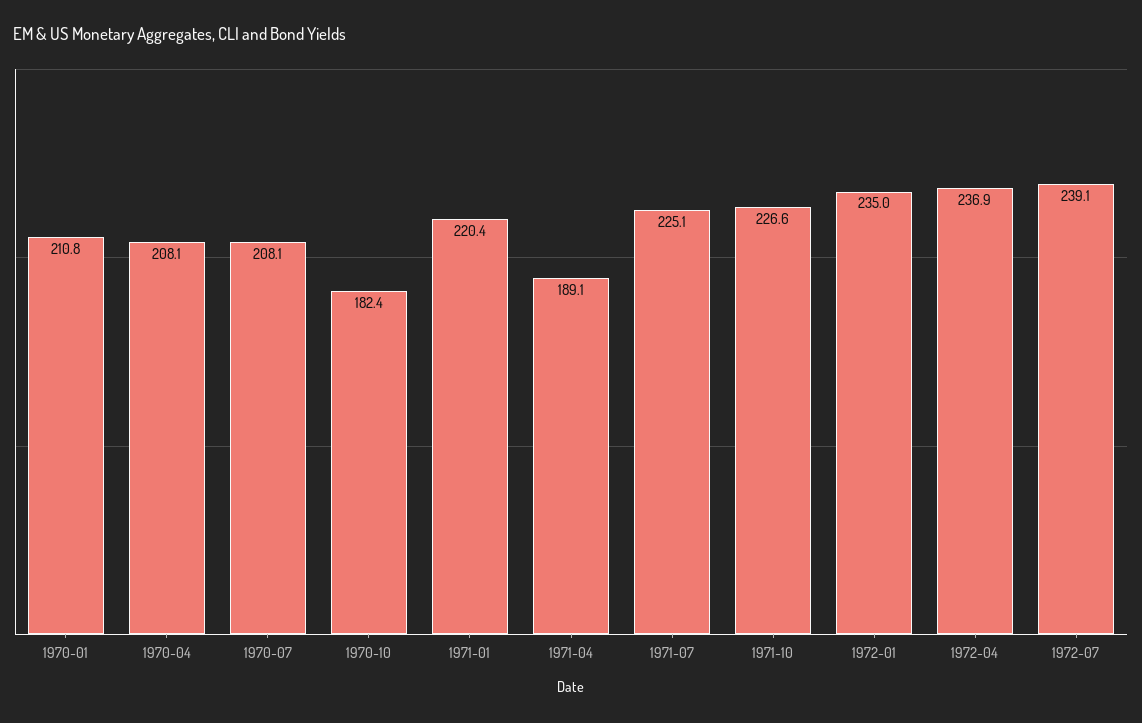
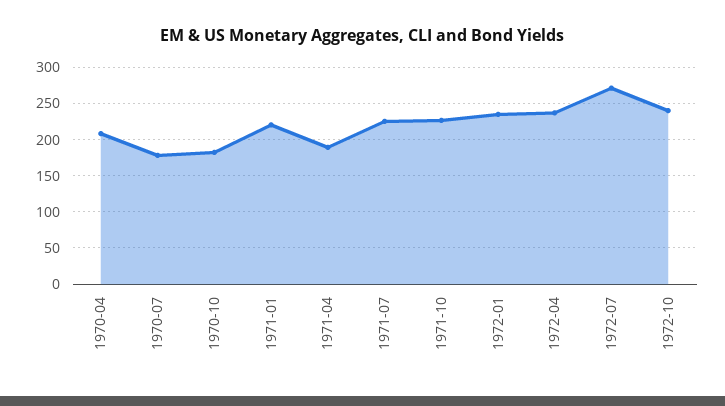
1970-01: 210.8 -> none
1970-07: 208.1 -> 180
1972-07: 239.1 -> 270
1972-10: none -> 240

